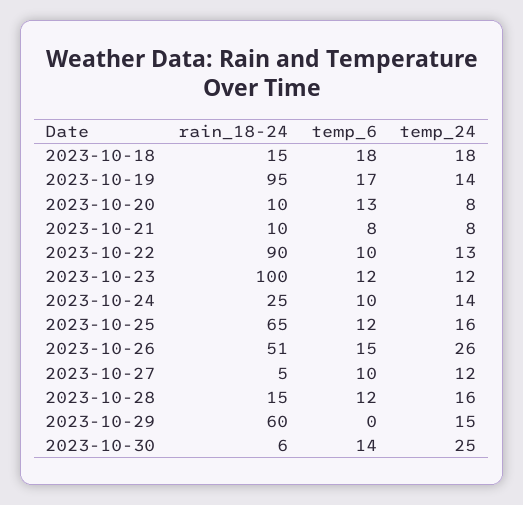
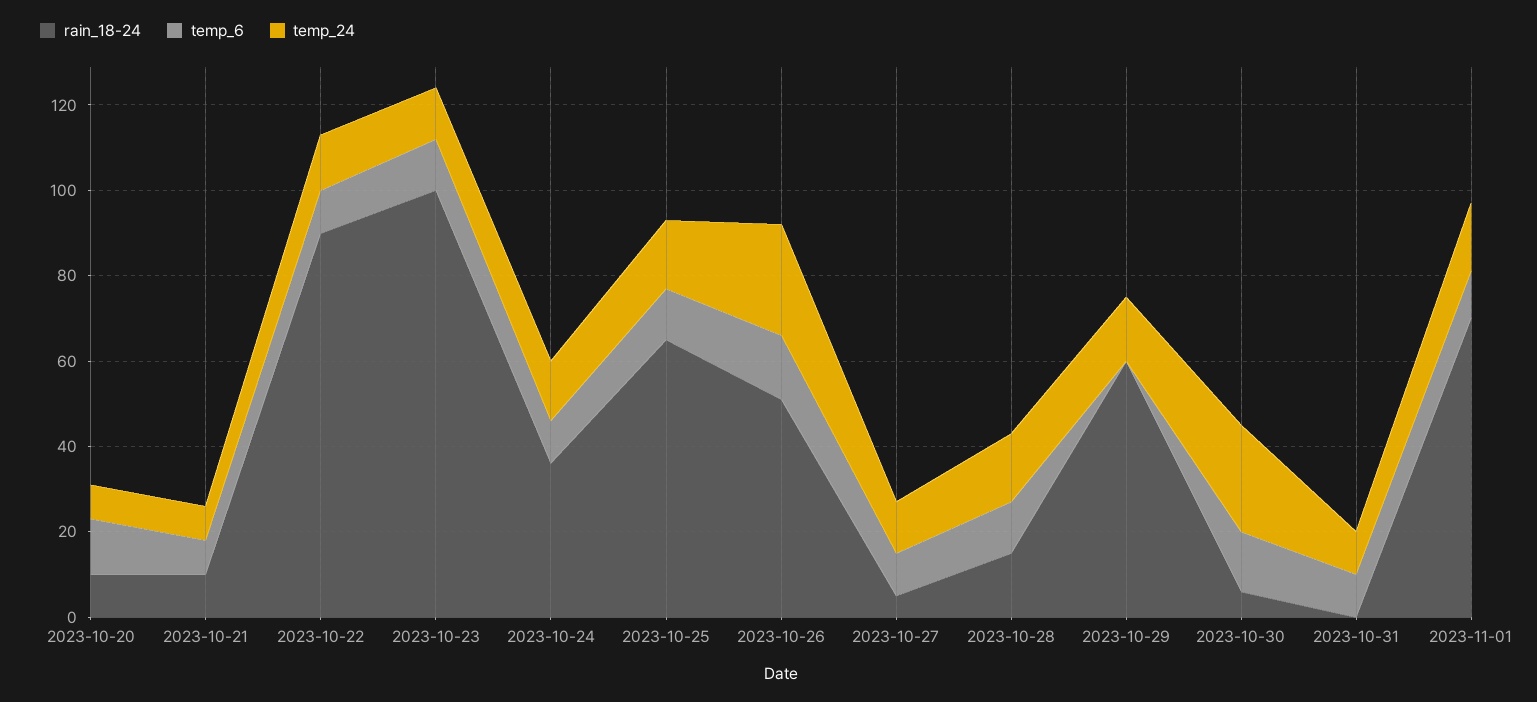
rain_18-24, 2023-10-18: 15 -> none
temp_6, 2023-10-18: 18 -> none
temp_24, 2023-10-18: 18 -> none
rain_18-24, 2023-10-19: 95 -> none
temp_6, 2023-10-19: 17 -> none
temp_24, 2023-10-19: 14 -> none
rain_18-24, 2023-10-24: 25 -> 35
rain_18-24, 2023-10-31: none -> 0
temp_6, 2023-10-31: none -> 10
temp_24, 2023-10-31: none -> 10
rain_18-24, 2023-11-01: none -> 70
temp_6, 2023-11-01: none -> 10
temp_24, 2023-11-01: none -> 15

